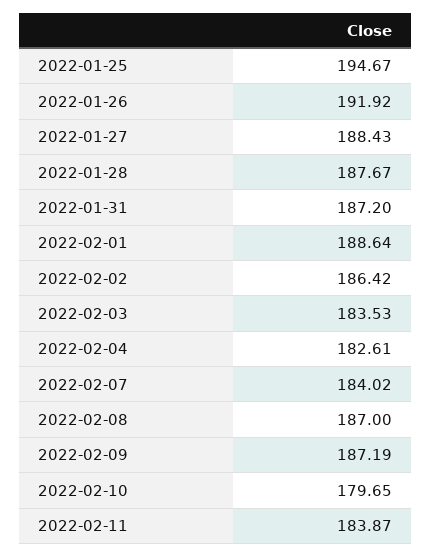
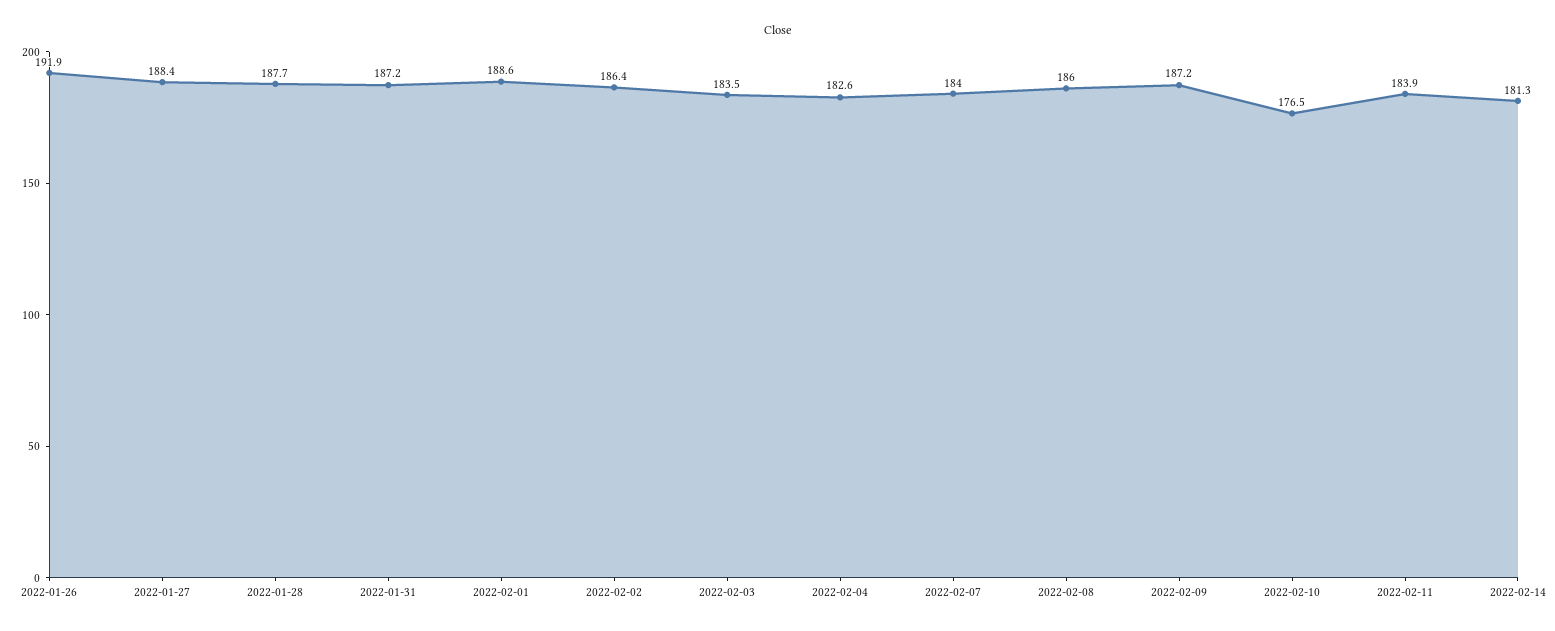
2022-01-25: 194.67 -> none
2022-02-08: 187 -> 186
2022-02-10: 179.65 -> 176.5
2022-02-14: none -> 181.3

